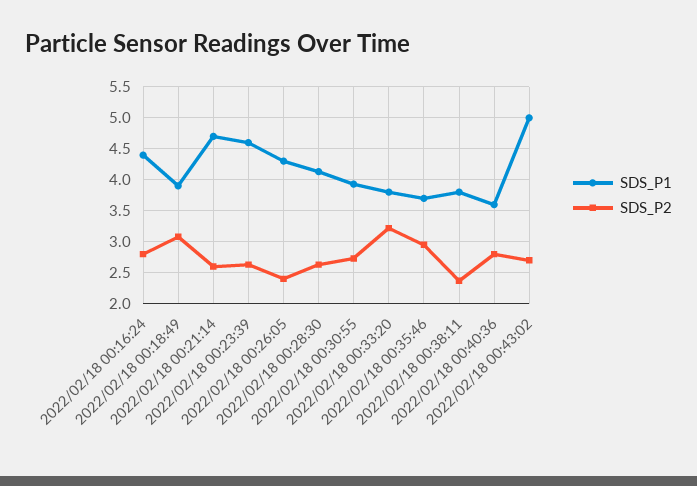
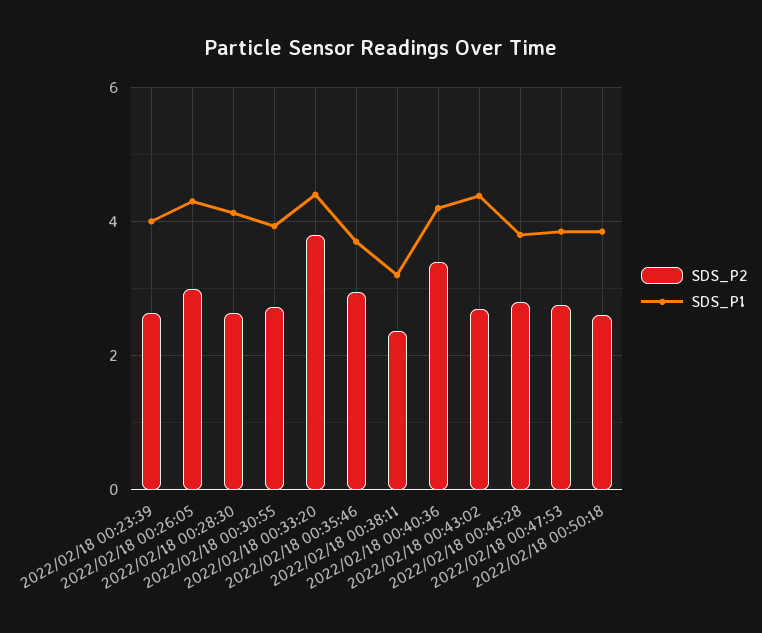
SDS_P1, 2022/02/18 00:16:24: 4.4 -> none
SDS_P2, 2022/02/18 00:16:24: 2.8 -> none
SDS_P1, 2022/02/18 00:18:49: 3.9 -> none
SDS_P2, 2022/02/18 00:18:49: 3.1 -> none
SDS_P1, 2022/02/18 00:21:14: 4.7 -> none
SDS_P2, 2022/02/18 00:21:14: 2.6 -> none
SDS_P1, 2022/02/18 00:23:39: 4.6 -> 4
SDS_P2, 2022/02/18 00:26:05: 2.4 -> 3
SDS_P1, 2022/02/18 00:33:20: 3.8 -> 4.4
SDS_P2, 2022/02/18 00:33:20: 3.2 -> 3.8
SDS_P1, 2022/02/18 00:38:11: 3.8 -> 3.2
SDS_P1, 2022/02/18 00:40:36: 3.6 -> 4.2
SDS_P2, 2022/02/18 00:40:36: 2.8 -> 3.4
SDS_P1, 2022/02/18 00:43:02: 5 -> 4.4
SDS_P2, 2022/02/18 00:45:28: none -> 2.8
SDS_P1, 2022/02/18 00:45:28: none -> 3.8
SDS_P2, 2022/02/18 00:47:53: none -> 2.8
SDS_P1, 2022/02/18 00:47:53: none -> 3.8
SDS_P2, 2022/02/18 00:50:18: none -> 2.6
SDS_P1, 2022/02/18 00:50:18: none -> 3.8

